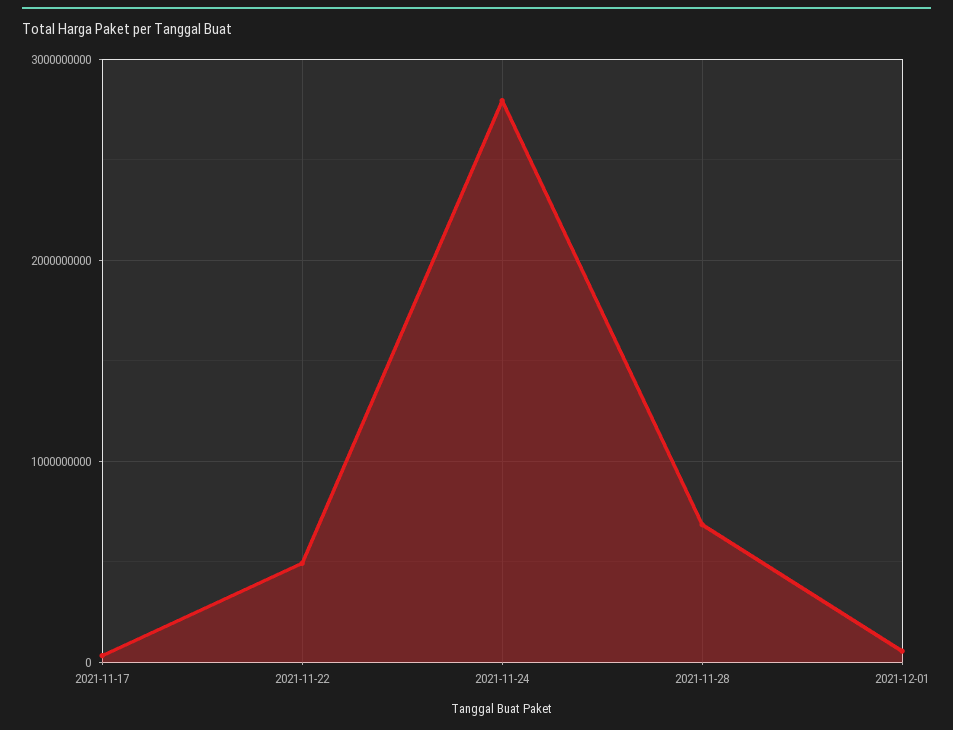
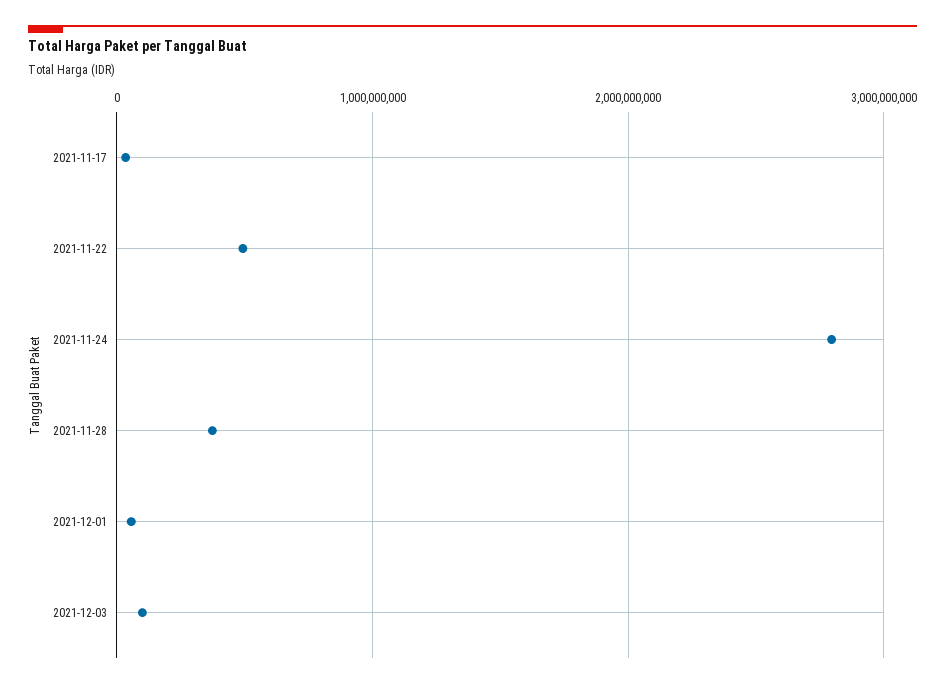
2021-11-28: 700000000 -> 400000000
2021-12-03: none -> 100000000

